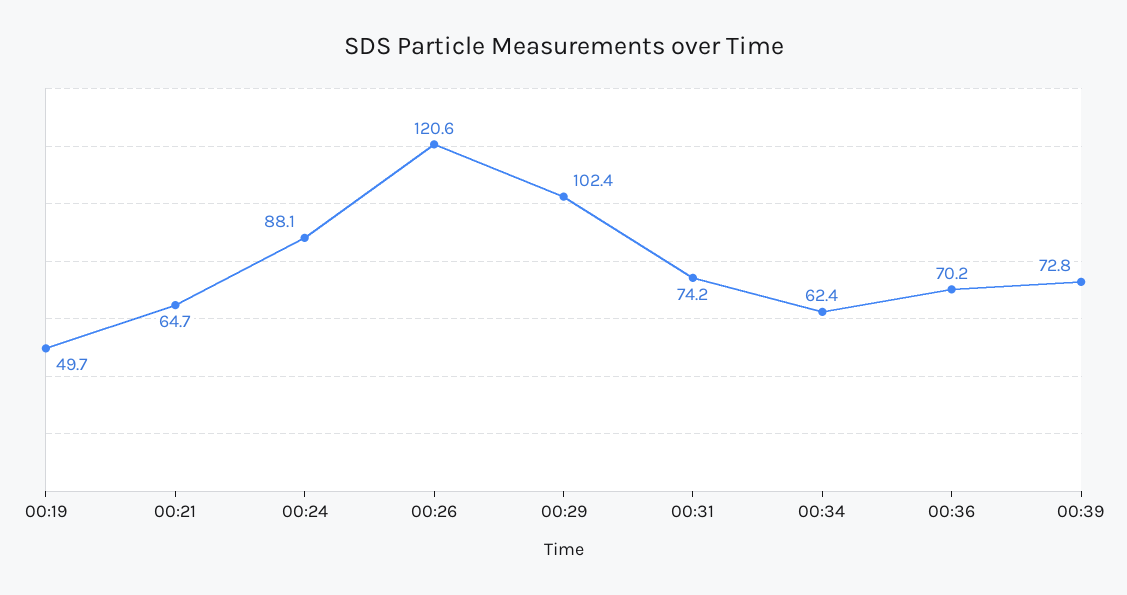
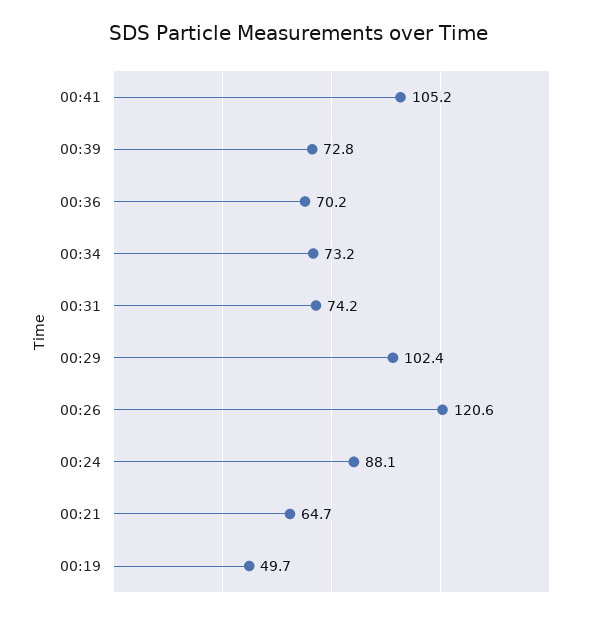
00:34: 62.4 -> 73.2
00:41: none -> 105.2

